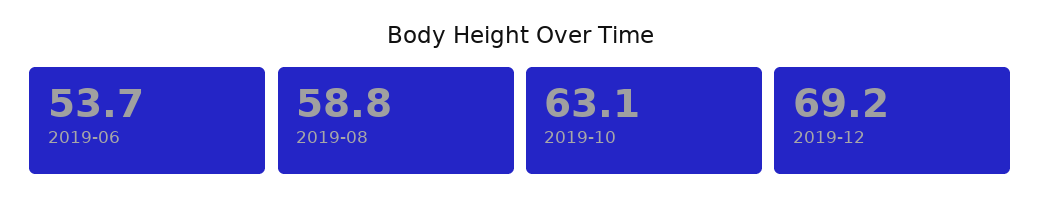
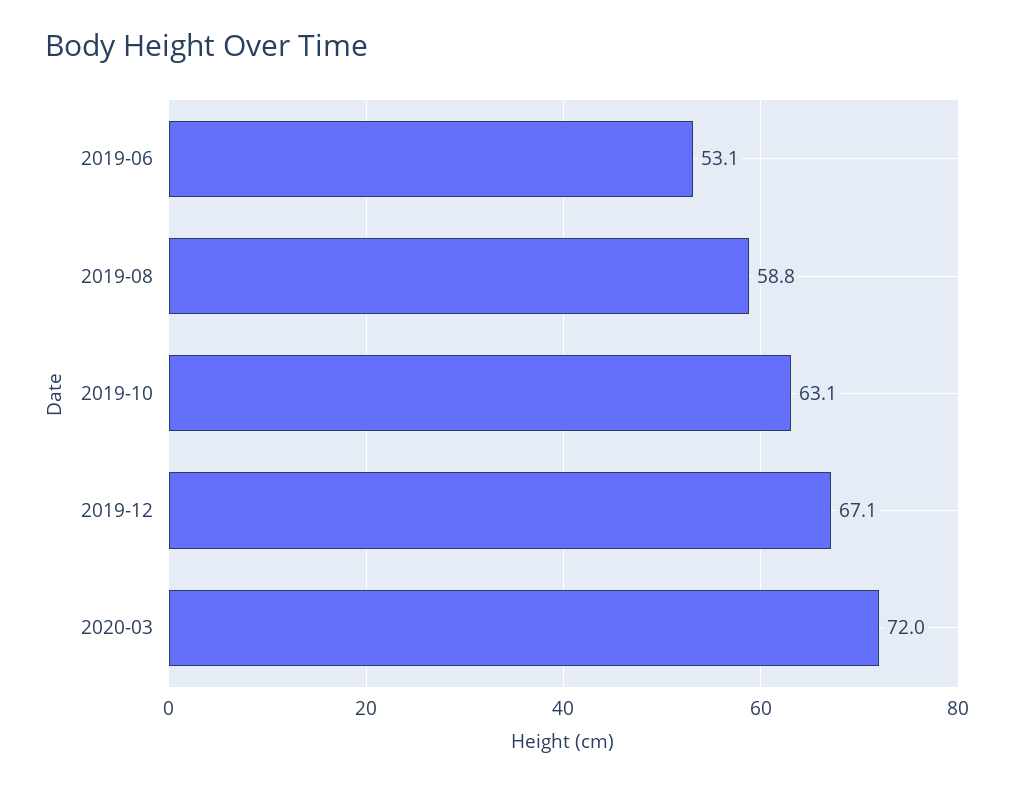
2019-06: 53.7 -> 53.1
2019-12: 69.2 -> 67.1
2020-03: none -> 72

